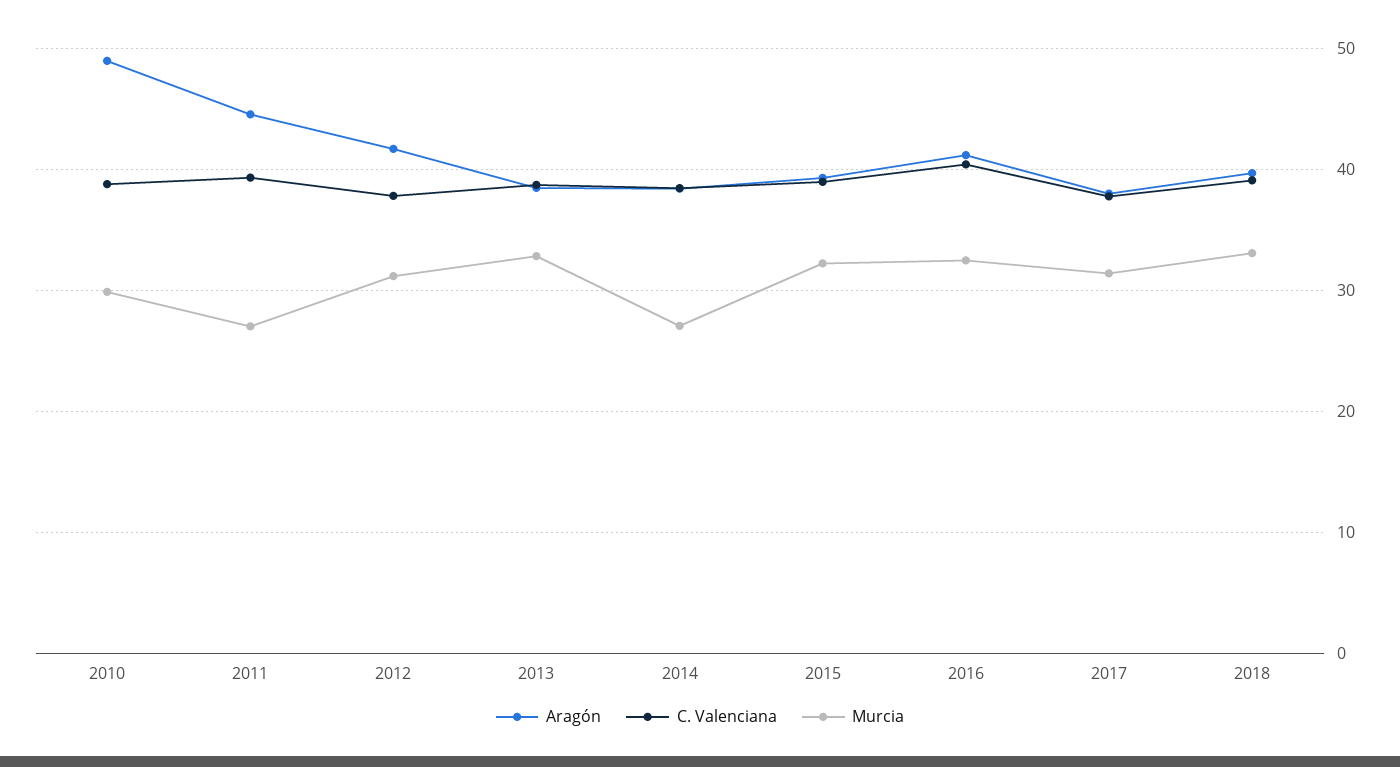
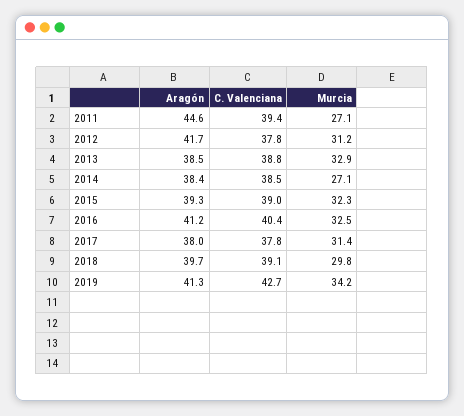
Aragón, 2010: 49 -> none
C. Valenciana, 2010: 39 -> none
Murcia, 2010: 30 -> none
Murcia, 2018: 33 -> 29.8
Aragón, 2019: none -> 41.3
C. Valenciana, 2019: none -> 42.7
Murcia, 2019: none -> 34.2

